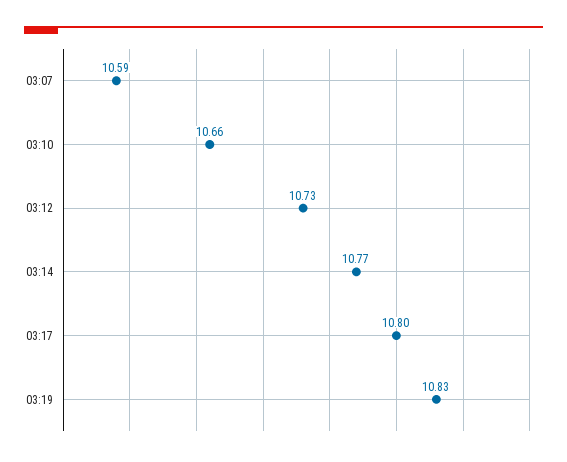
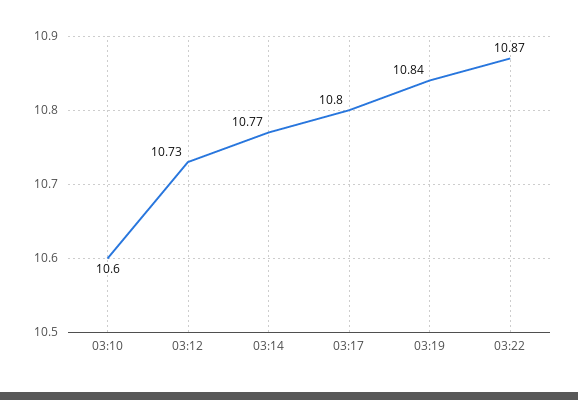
03:07: 10.59 -> none
03:10: 10.66 -> 10.6
03:19: 10.83 -> 10.84
03:22: none -> 10.87

